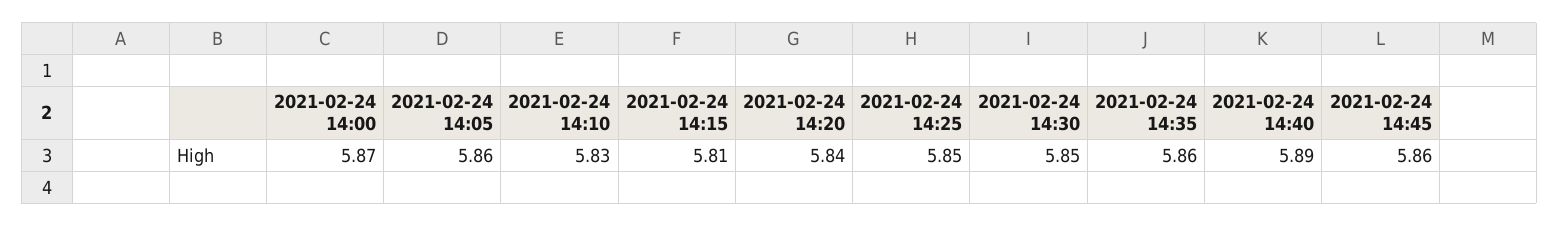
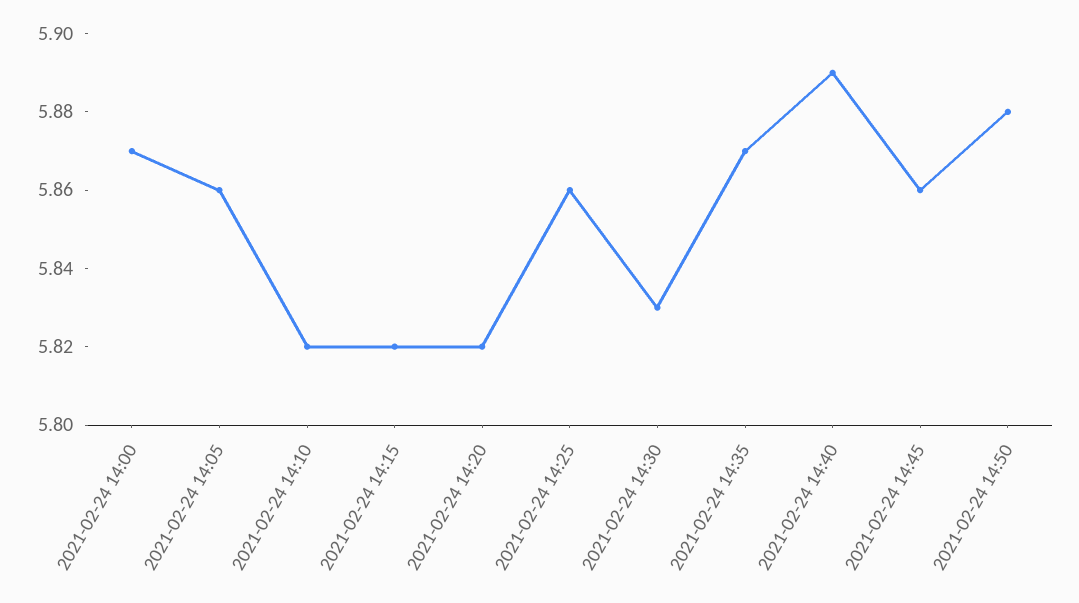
2021-02-24 14:10: 5.83 -> 5.82
2021-02-24 14:15: 5.81 -> 5.82
2021-02-24 14:20: 5.84 -> 5.82
2021-02-24 14:25: 5.85 -> 5.86
2021-02-24 14:30: 5.85 -> 5.83
2021-02-24 14:35: 5.86 -> 5.87
2021-02-24 14:50: none -> 5.88

